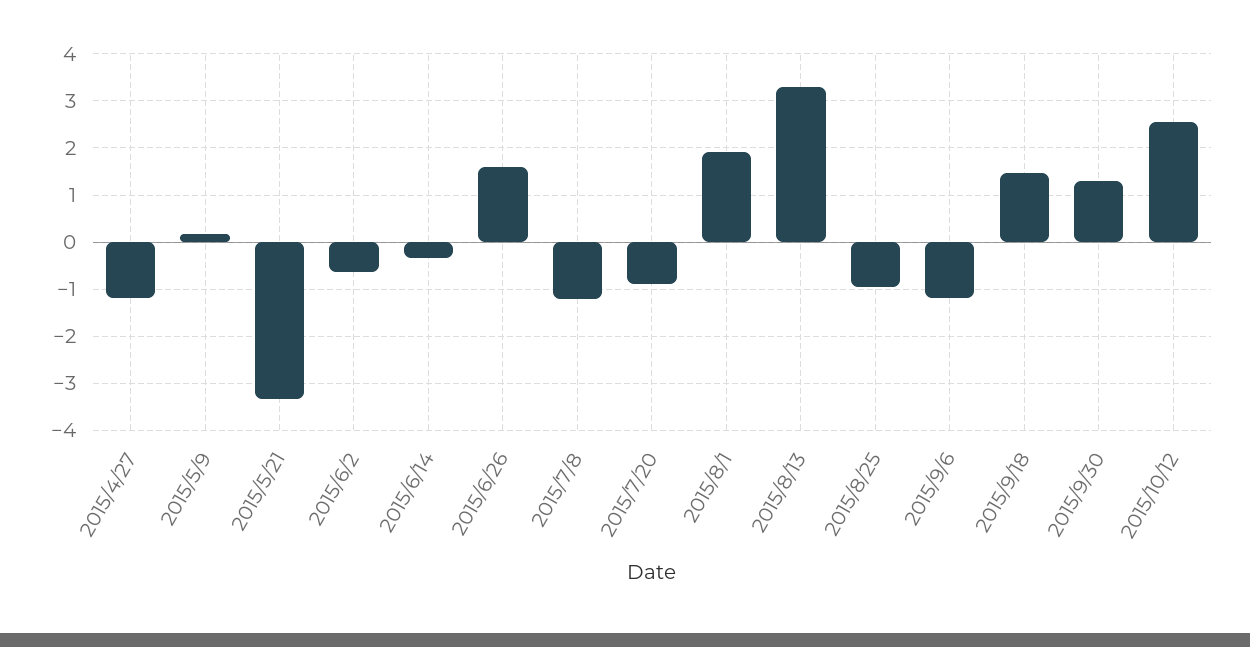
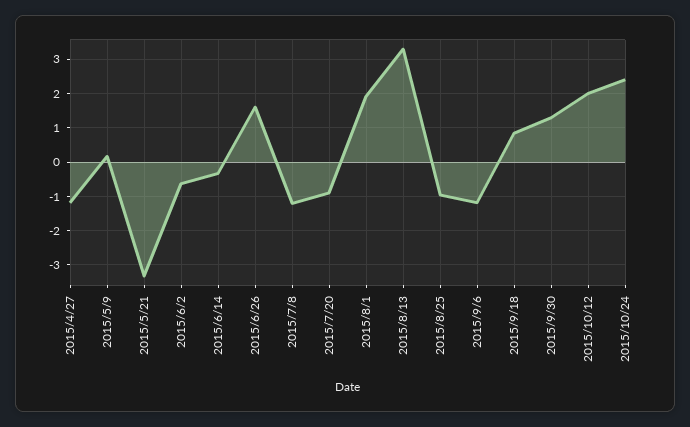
2015/9/18: 1.4 -> 0.8
2015/10/12: 2.6 -> 2
2015/10/24: none -> 2.4

